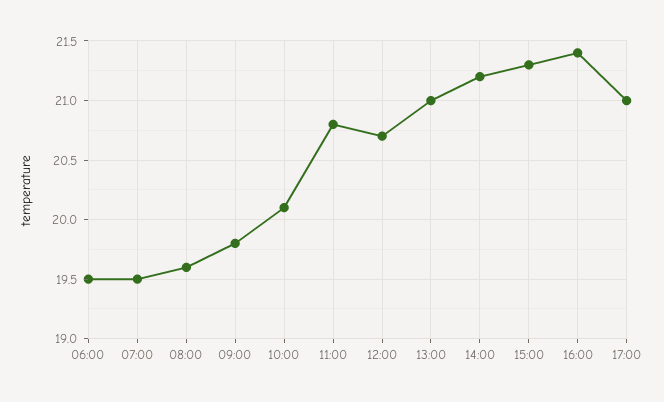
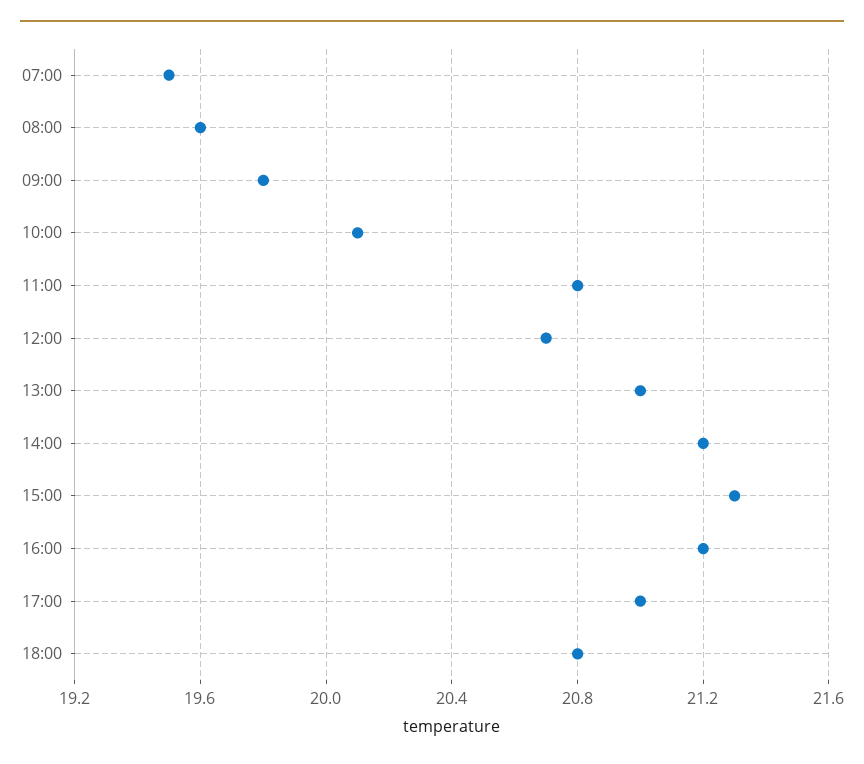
06:00: 19.5 -> none
16:00: 21.4 -> 21.2
18:00: none -> 20.8

